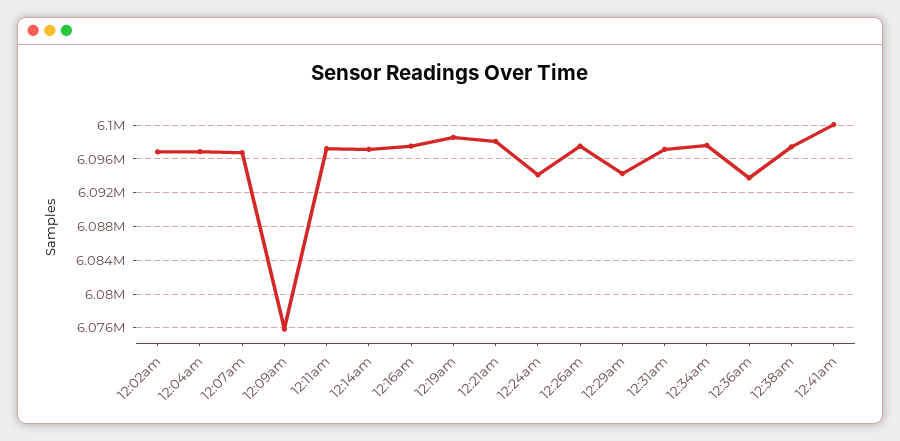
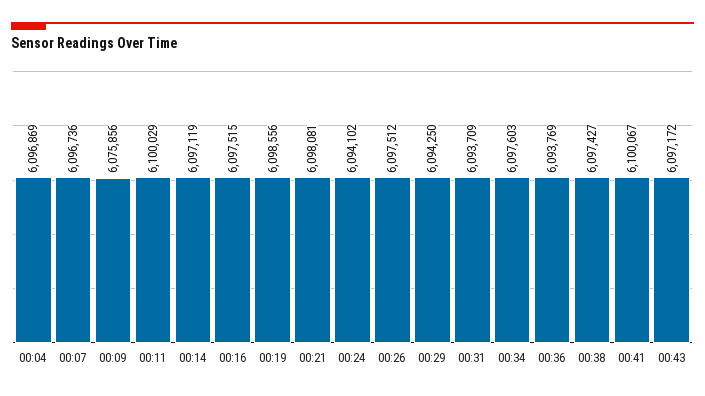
12:02am: 6097000 -> none
12:11am: 6097000 -> 6100029
12:31am: 6097000 -> 6093709
00:43: none -> 6097172

